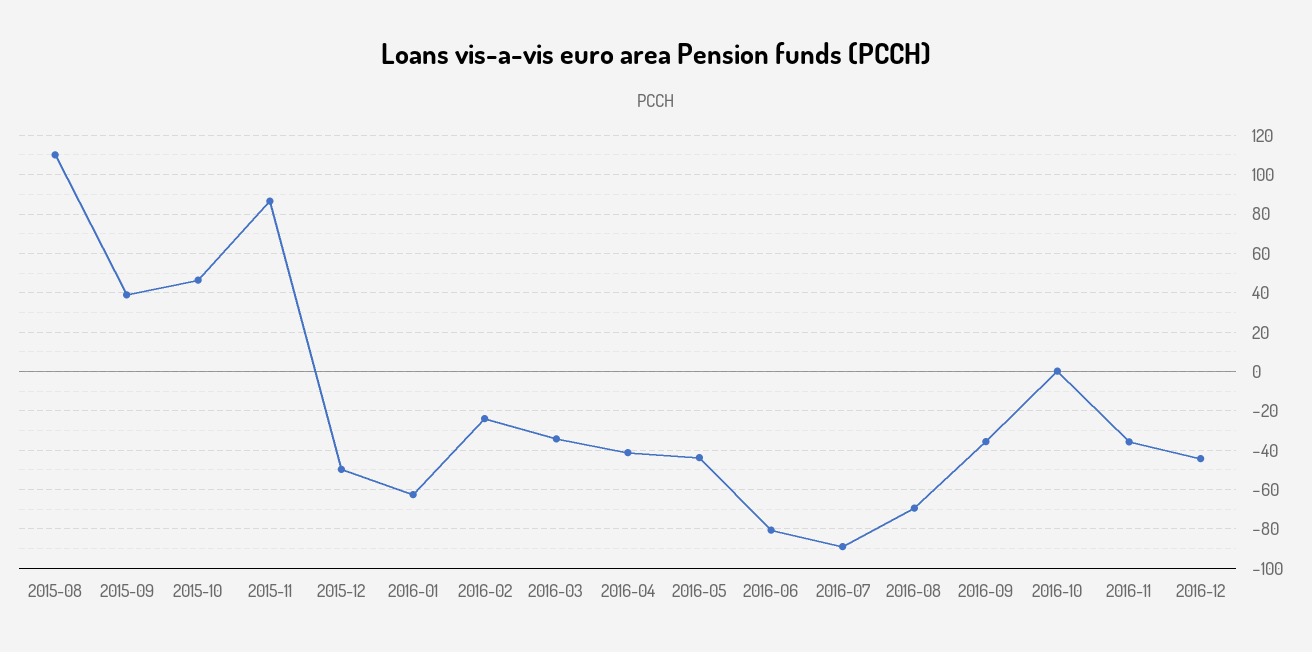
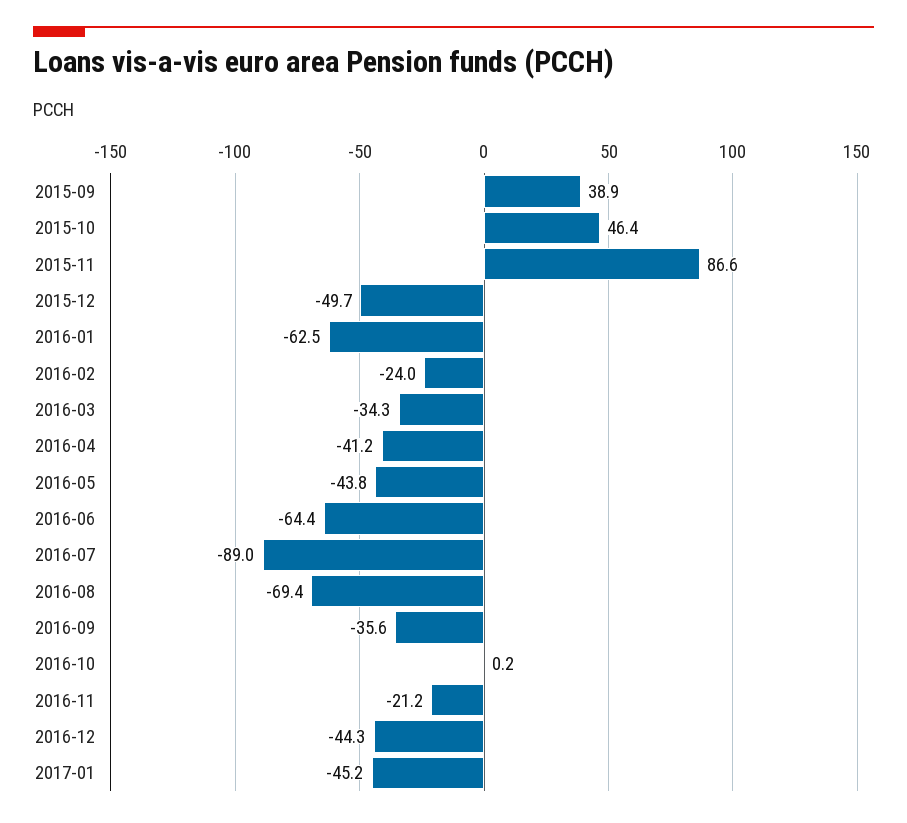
2015-08: 110 -> none
2016-06: -80 -> -64.4
2016-11: -35 -> -21.2
2017-01: none -> -45.2

